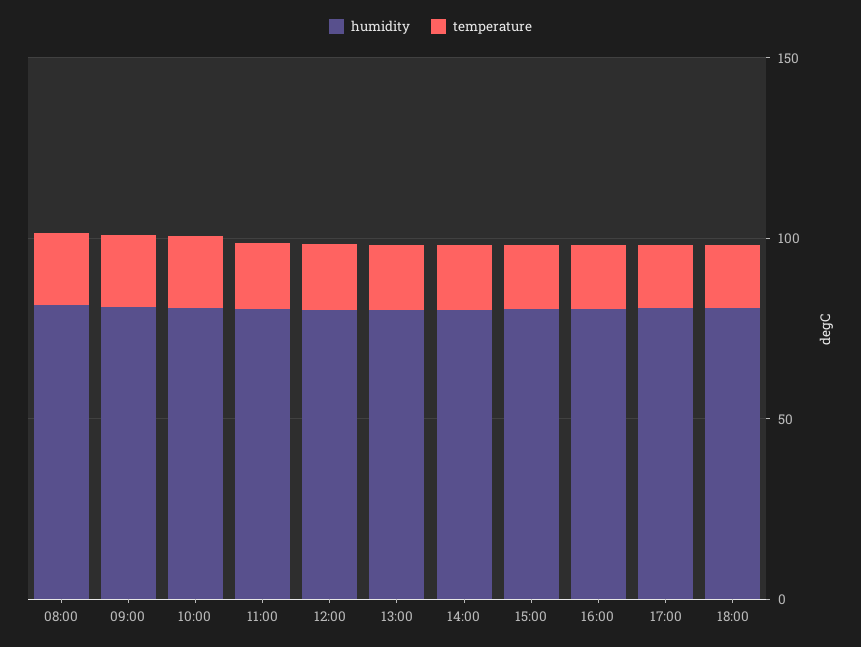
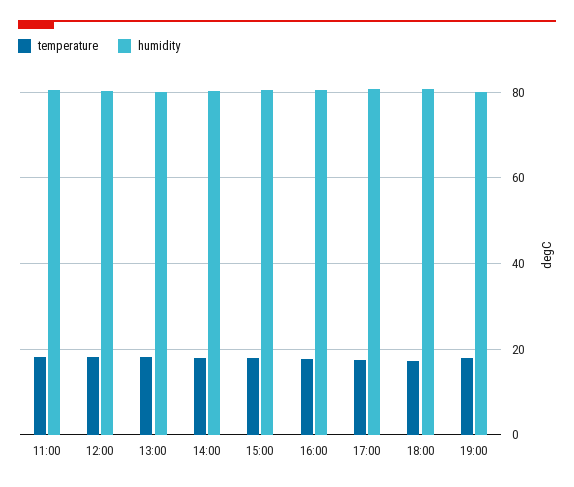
humidity, 08:00: 80 -> none
temperature, 08:00: 20 -> none
humidity, 09:00: 80 -> none
temperature, 09:00: 20 -> none
humidity, 10:00: 80 -> none
temperature, 10:00: 20 -> none
temperature, 19:00: none -> 18
humidity, 19:00: none -> 80

